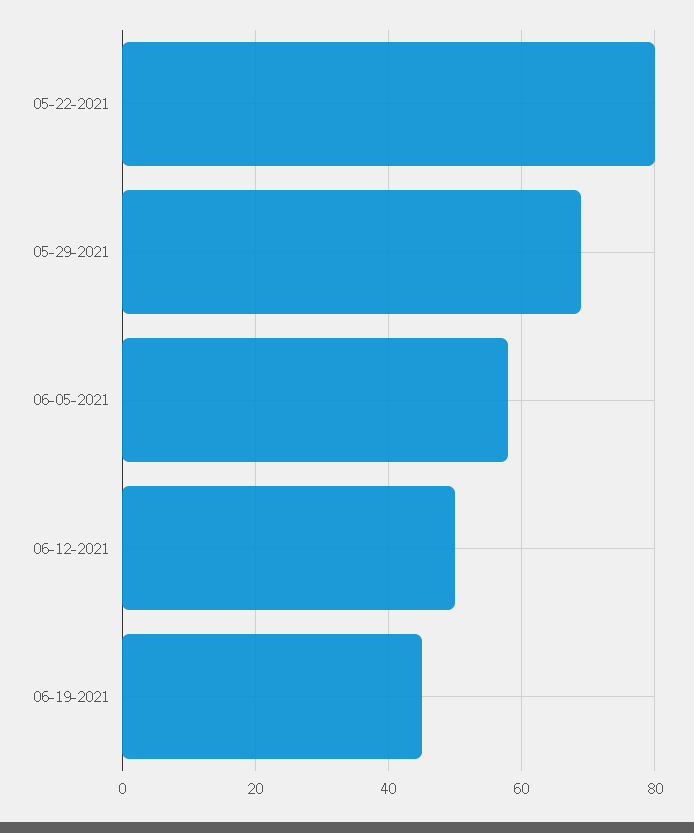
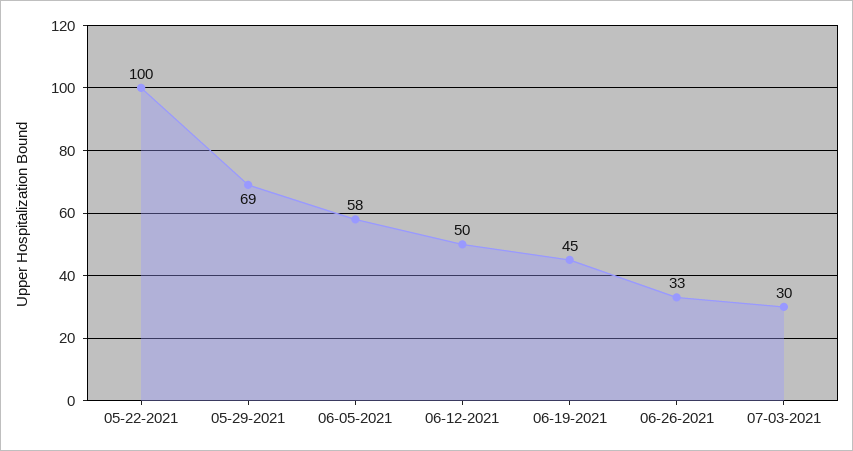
05-22-2021: 80 -> 100
06-26-2021: none -> 33
07-03-2021: none -> 30

